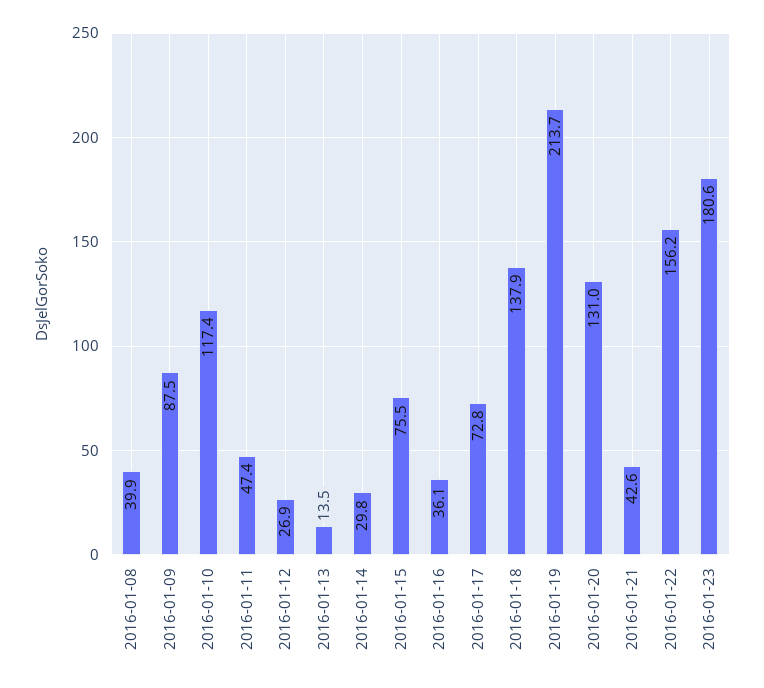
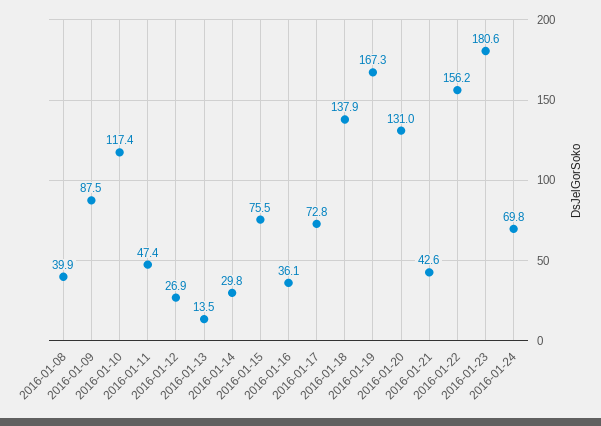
2016-01-19: 213.7 -> 167.3
2016-01-24: none -> 69.8

